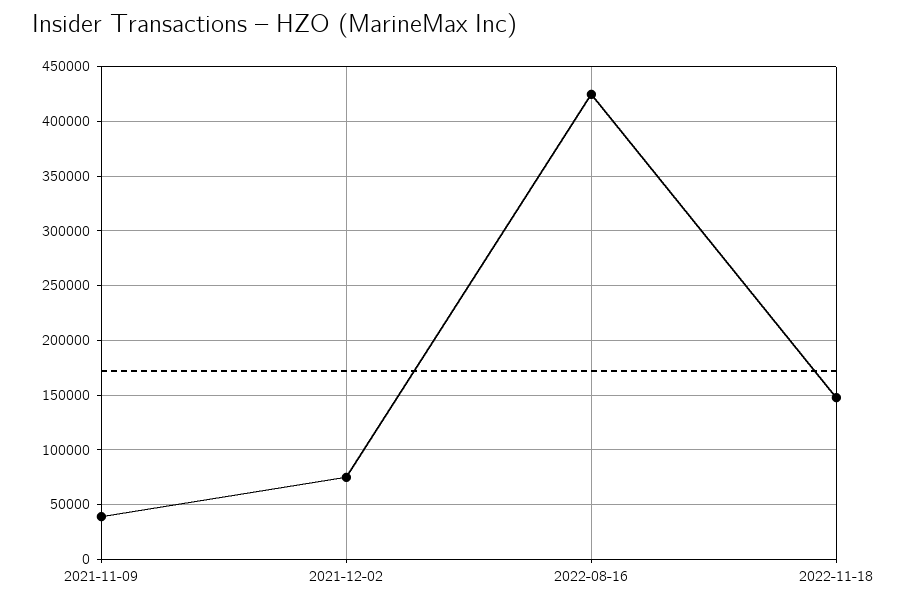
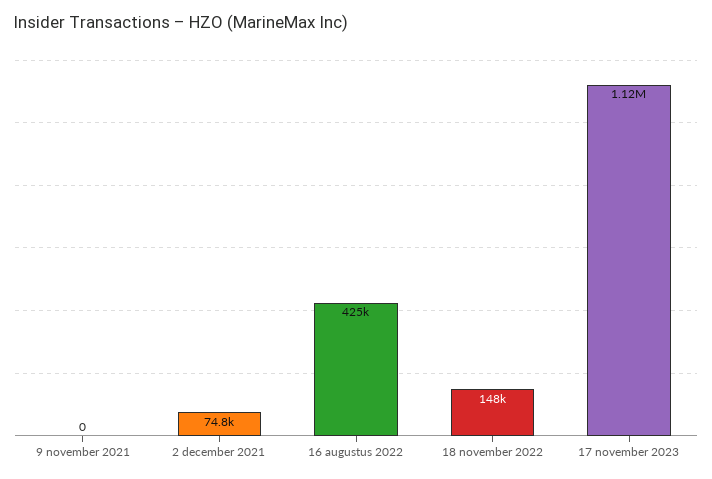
2021-11-09: 40000 -> 0
17 november 2023: none -> 1120000

